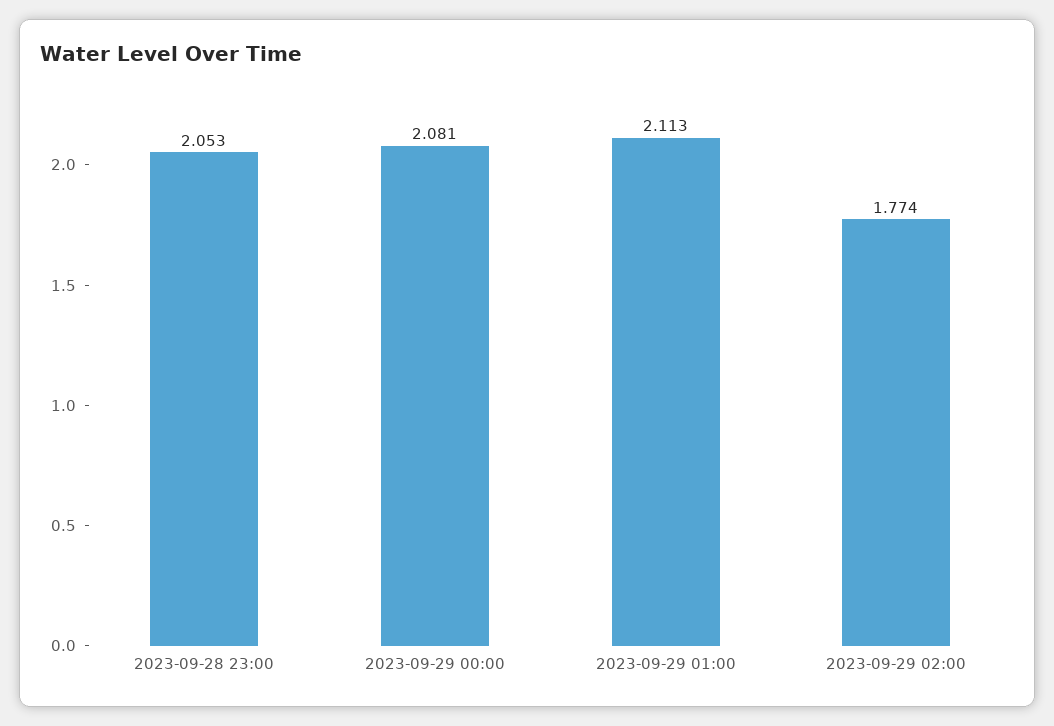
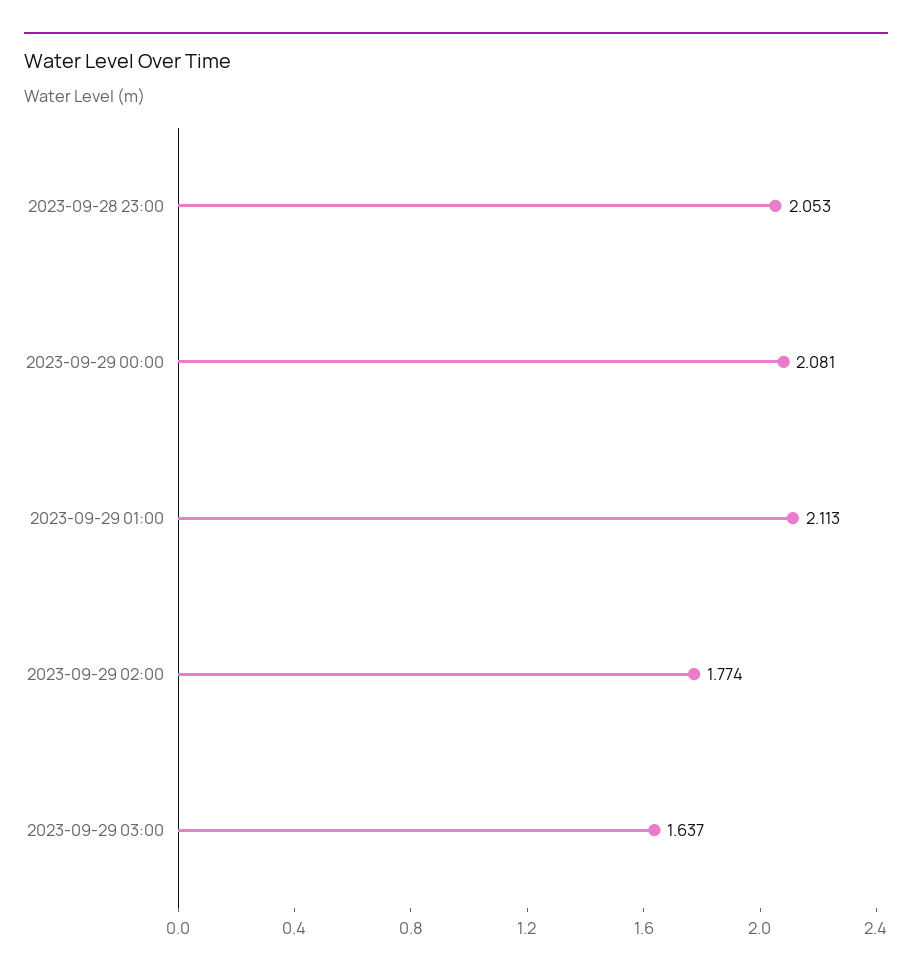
2023-09-29 03:00: none -> 1.637

